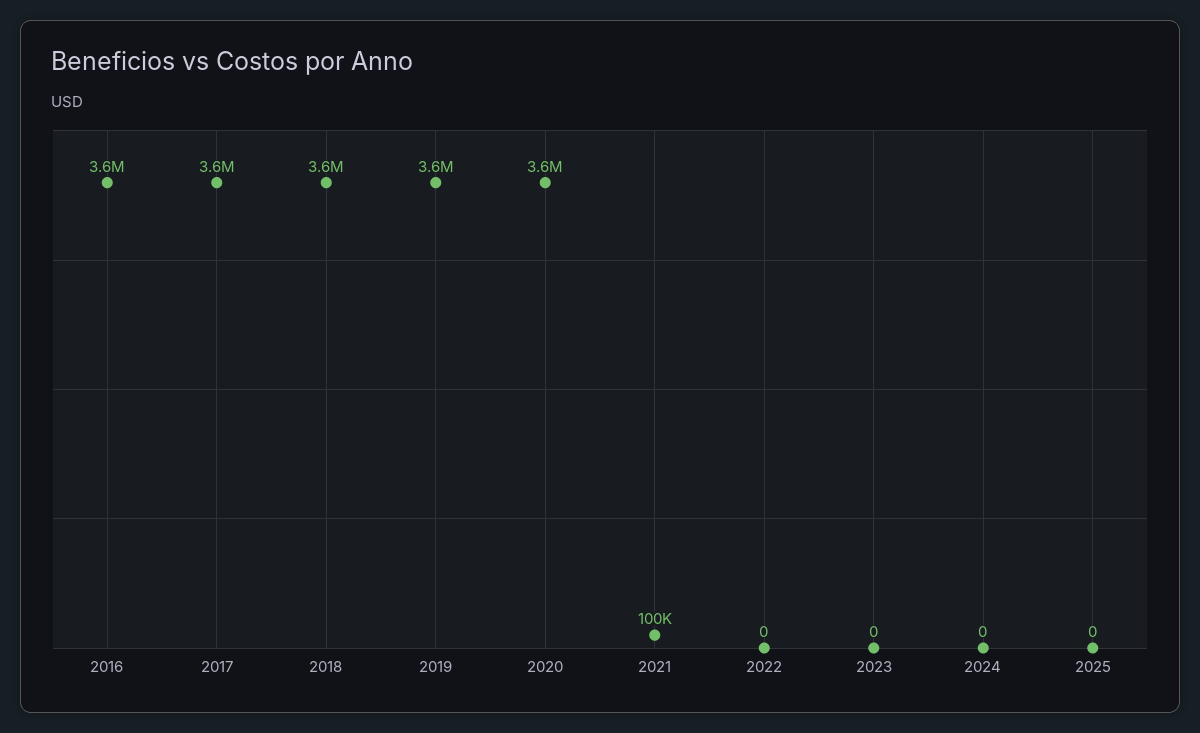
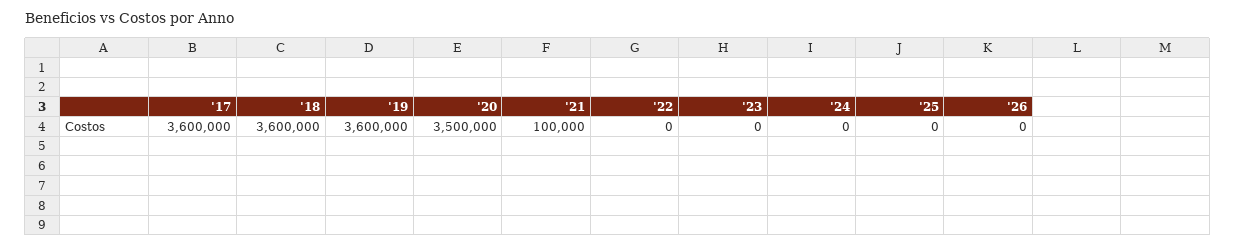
2016: 3600000 -> none
2020: 3600000 -> 3500000
'26: none -> 0

